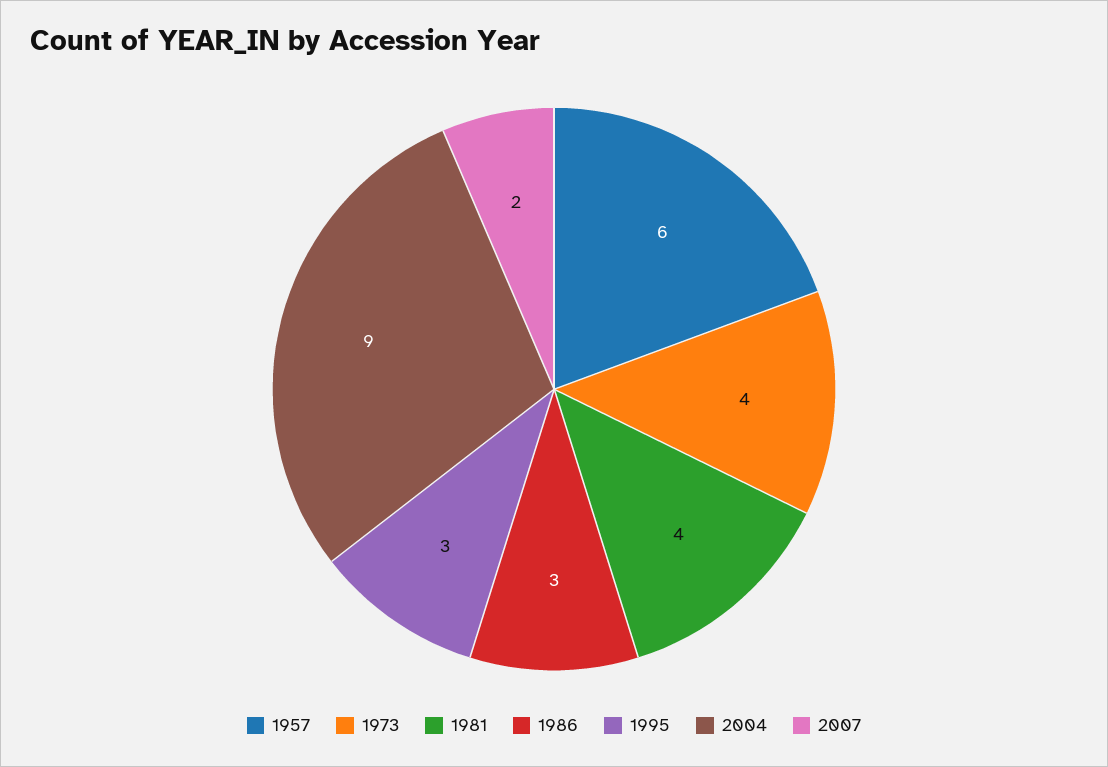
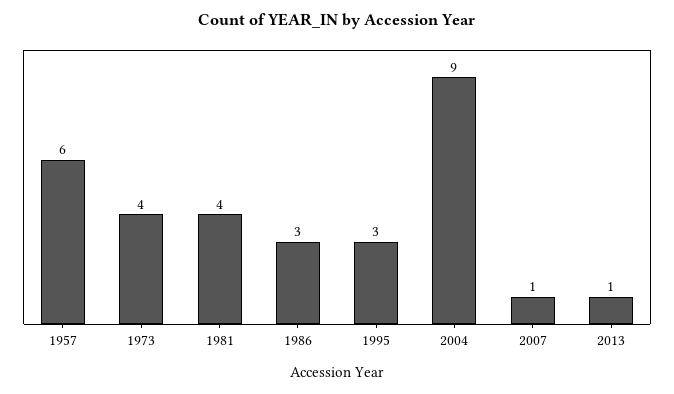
2007: 2 -> 1
2013: none -> 1

